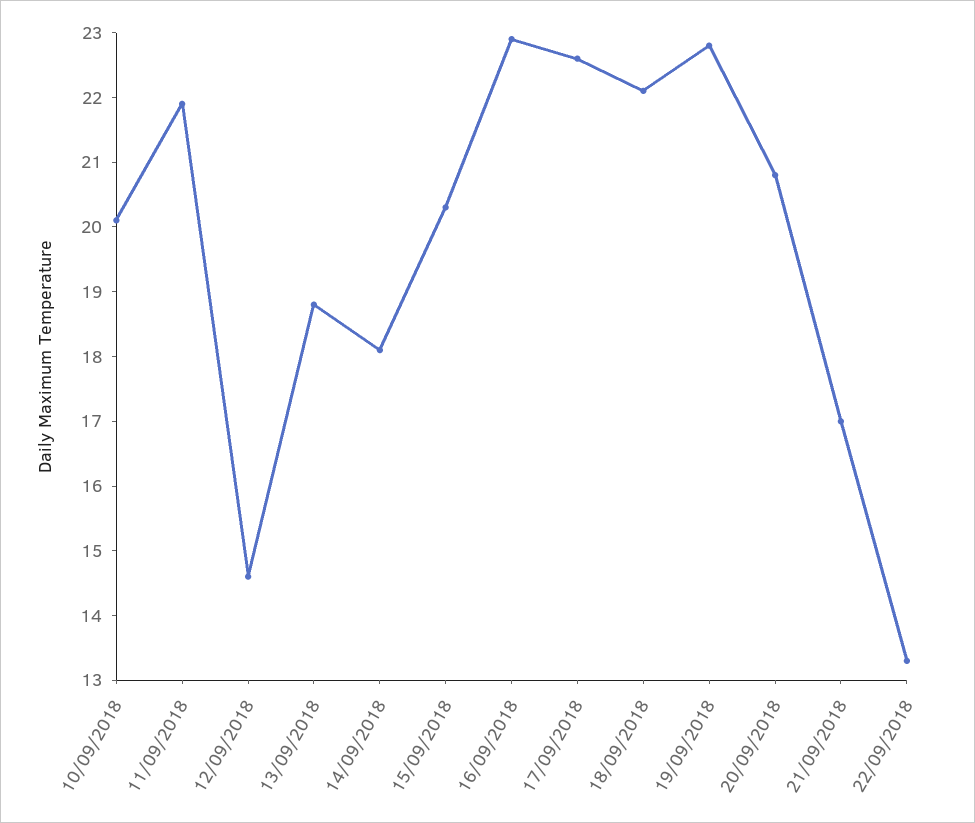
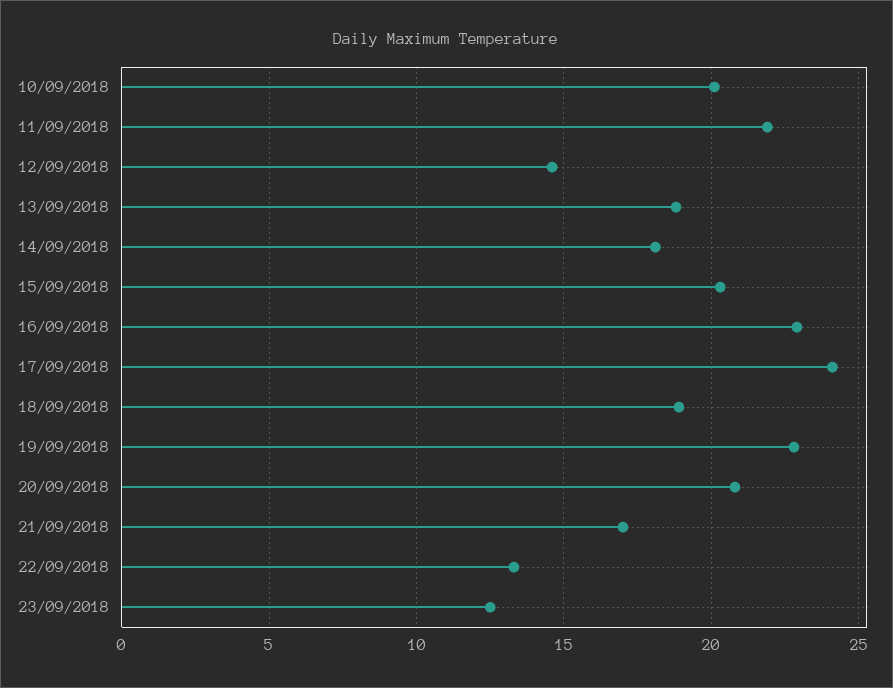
17/09/2018: 22.5 -> 24
18/09/2018: 22 -> 19
23/09/2018: none -> 12.5

